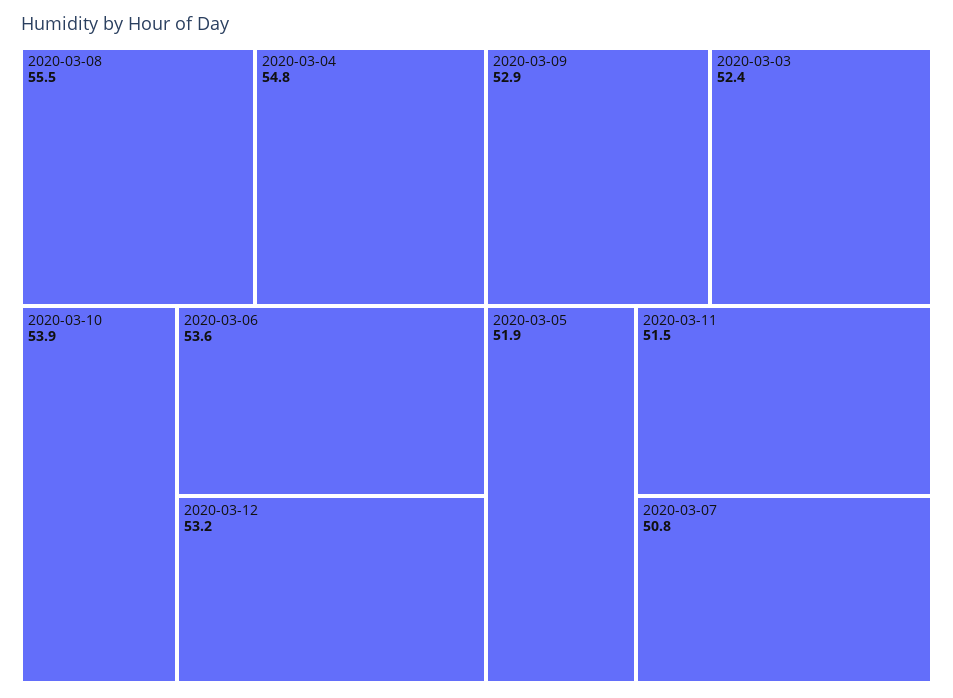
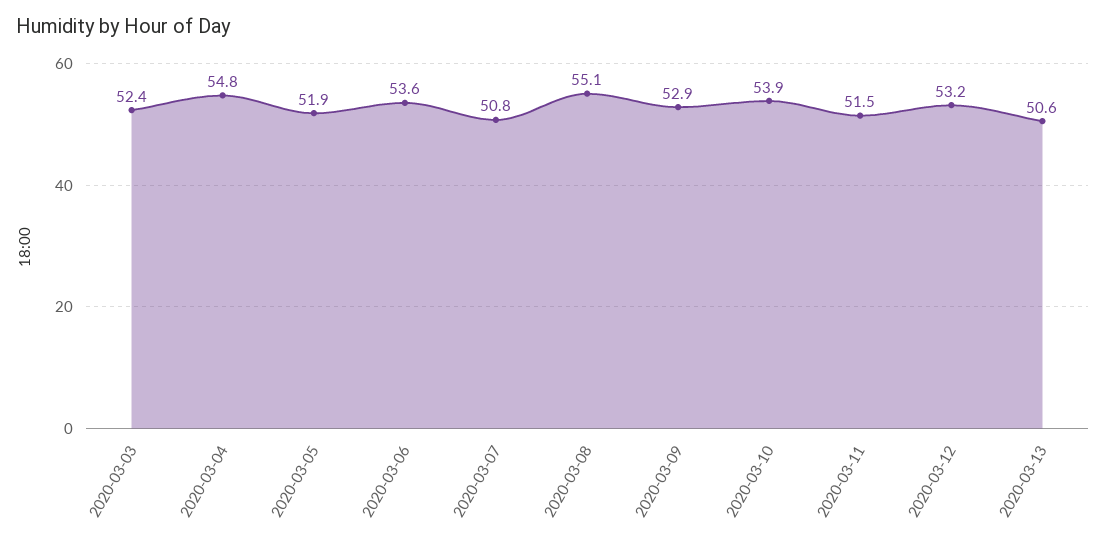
2020-03-08: 55.5 -> 55.1
2020-03-13: none -> 50.6

